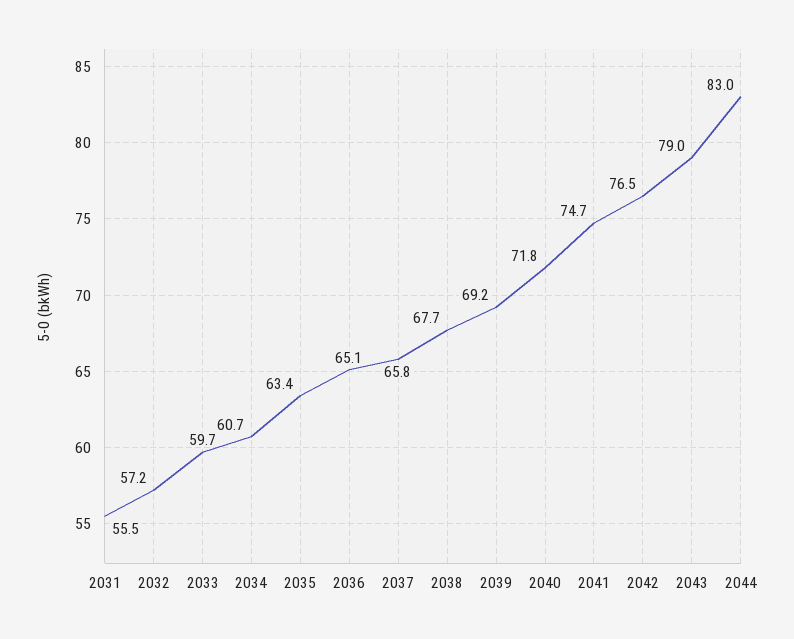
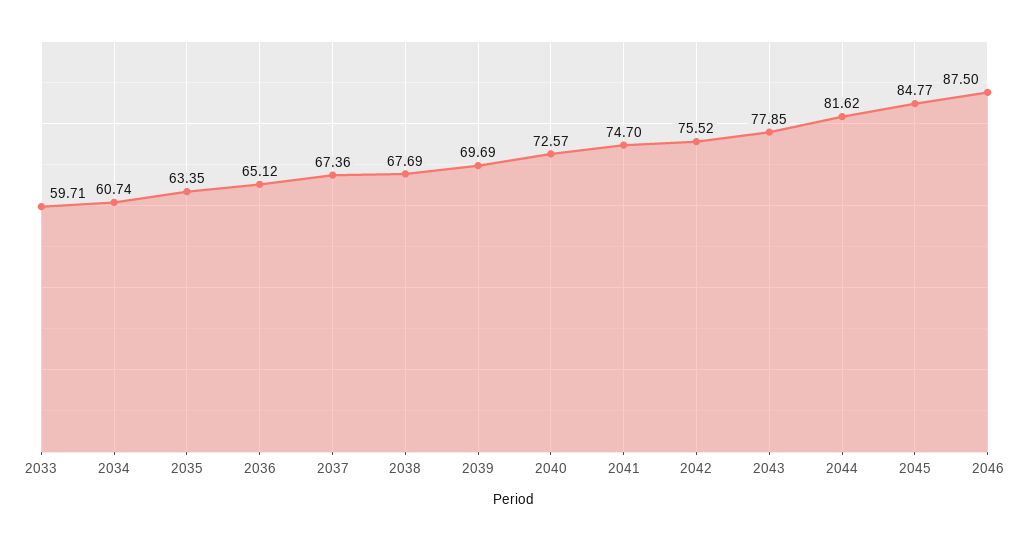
2031: 55.5 -> none
2032: 57.2 -> none
2037: 65.8 -> 67.36
2039: 69.2 -> 69.69
2040: 71.8 -> 72.57
2042: 76.5 -> 75.52
2043: 79 -> 77.85
2044: 83 -> 81.62
2045: none -> 84.77
2046: none -> 87.5

